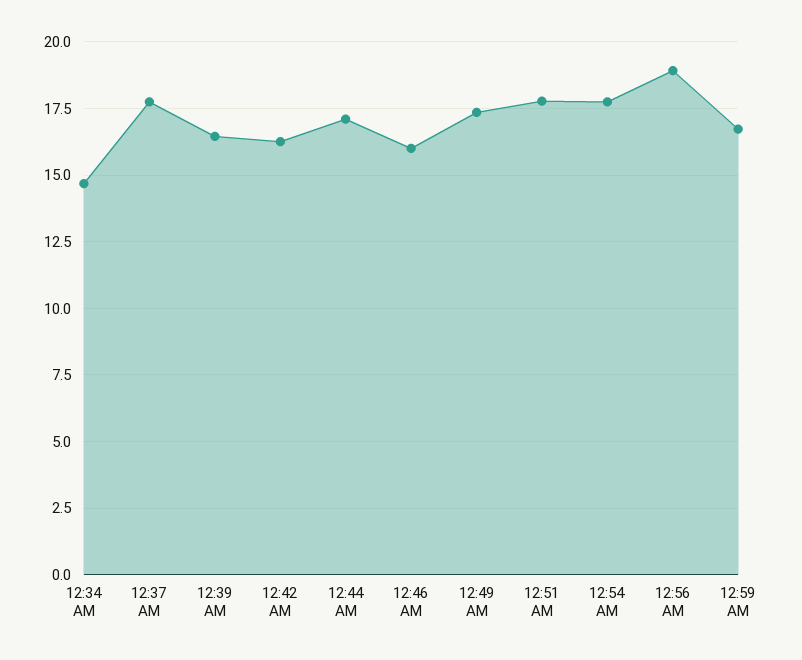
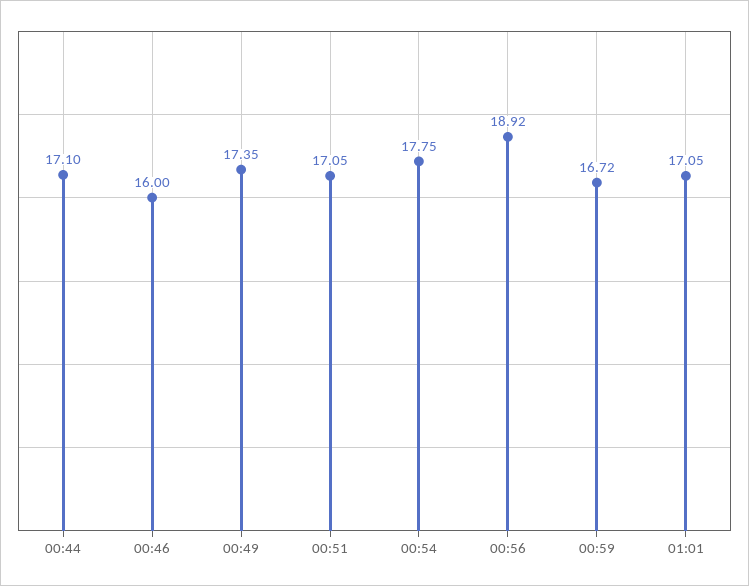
12:34 AM: 14.75 -> none
12:37 AM: 17.75 -> none
12:39 AM: 16.5 -> none
12:42 AM: 16.25 -> none
12:51 AM: 17.75 -> 17.05
01:01: none -> 17.05

